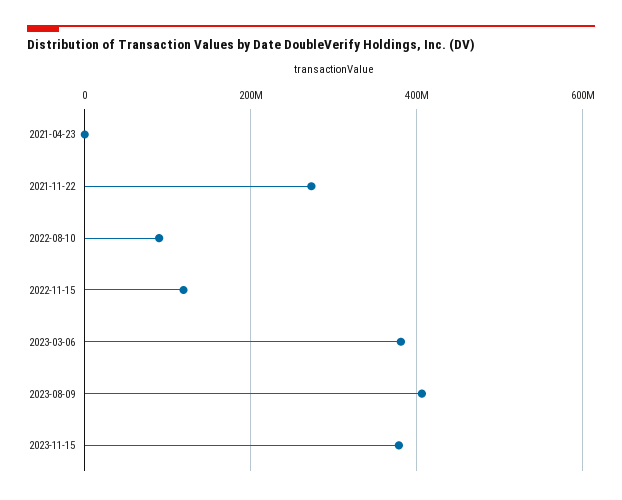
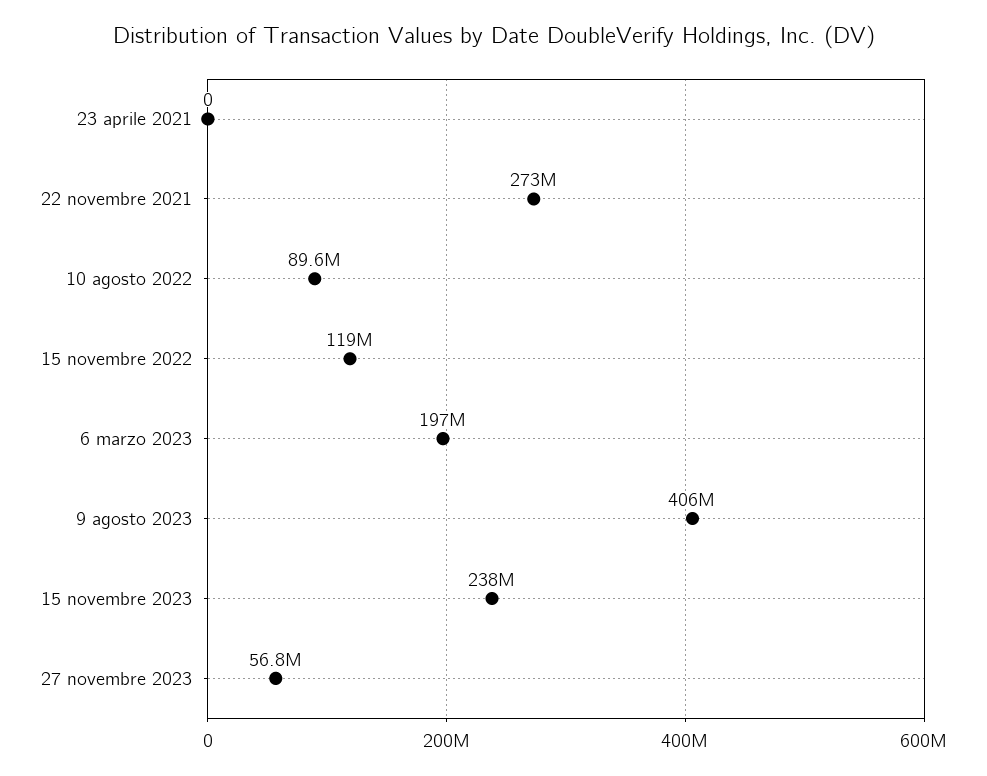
2023-03-06: 380000000 -> 197000000
2023-11-15: 380000000 -> 238000000
27 novembre 2023: none -> 56800000

